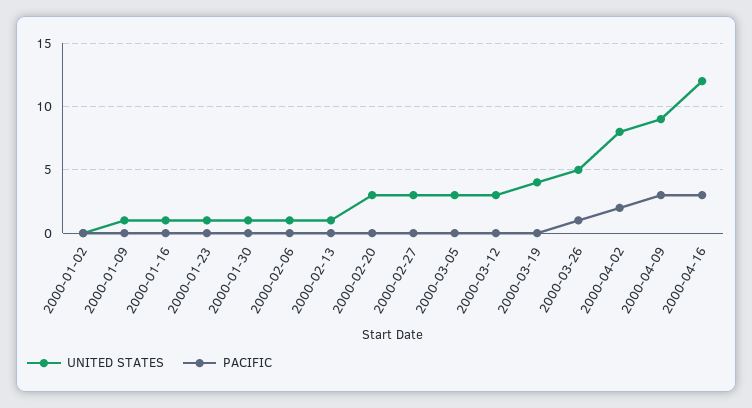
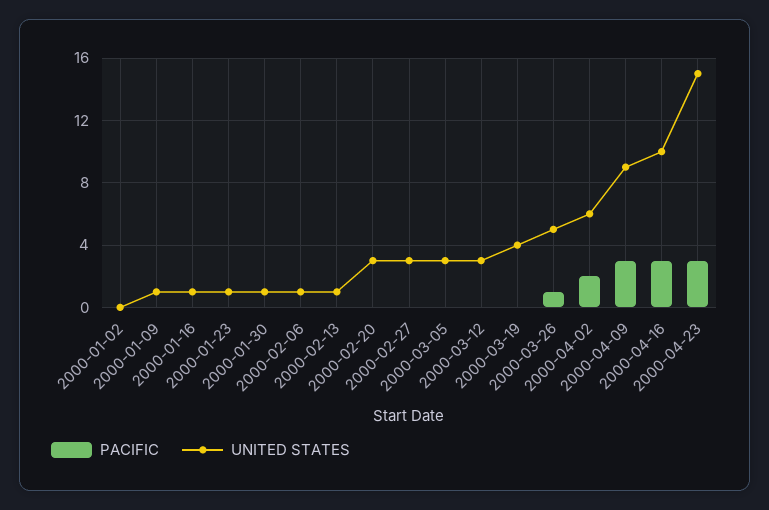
UNITED STATES, 2000-04-02: 8 -> 6
UNITED STATES, 2000-04-16: 12 -> 10
PACIFIC, 2000-04-23: none -> 3
UNITED STATES, 2000-04-23: none -> 15

